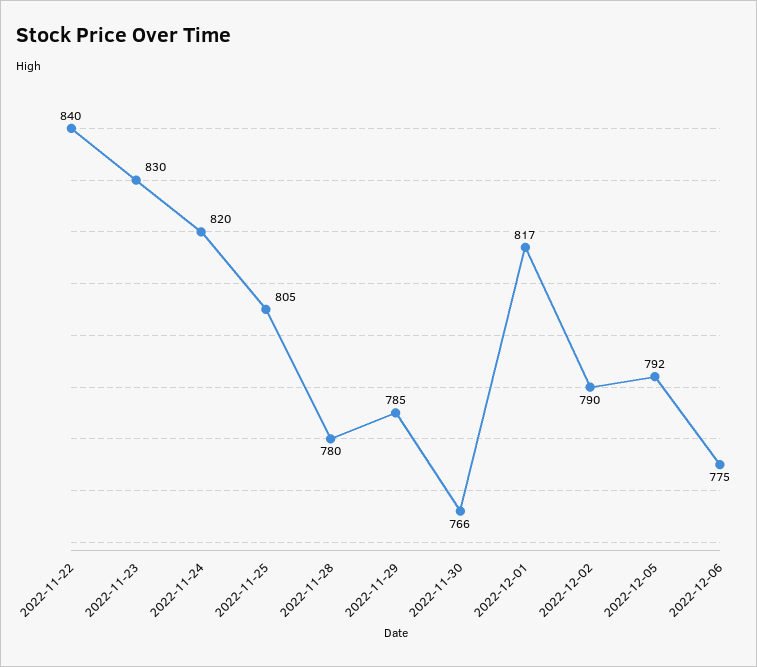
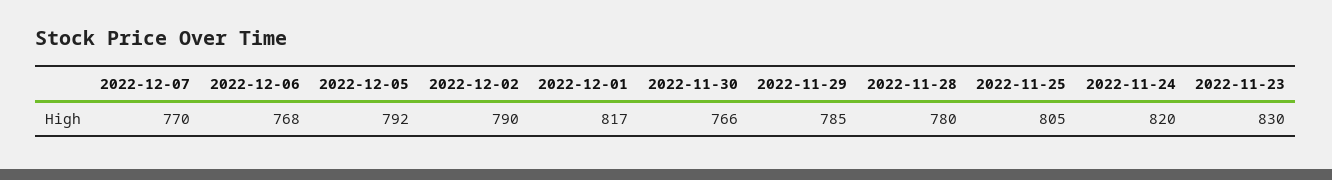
2022-11-22: 840 -> none
2022-12-06: 775 -> 768
2022-12-07: none -> 770

